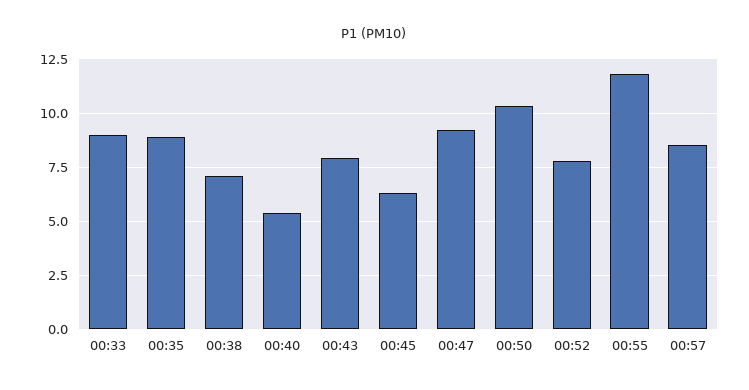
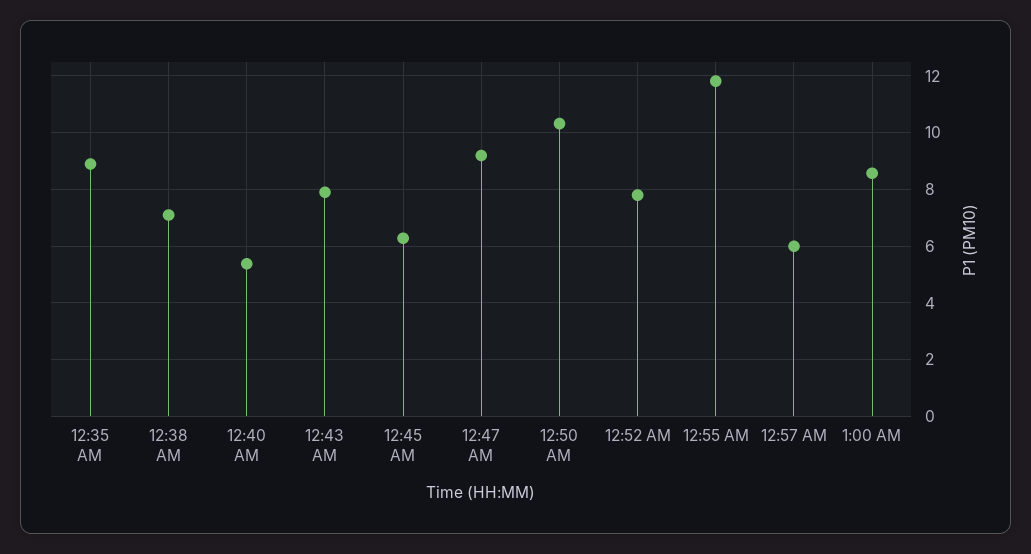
00:33: 9 -> none
00:57: 8.5 -> 6
1:00 AM: none -> 8.5

